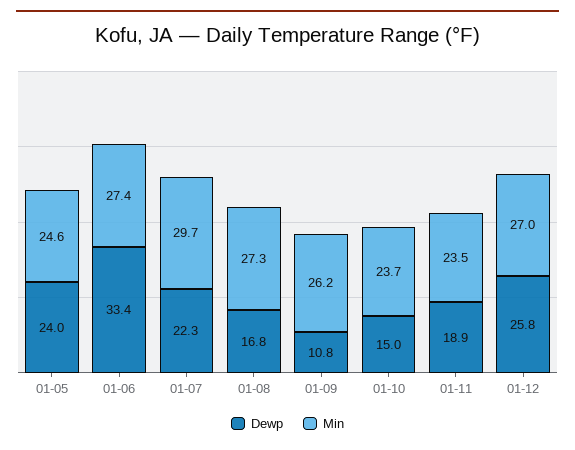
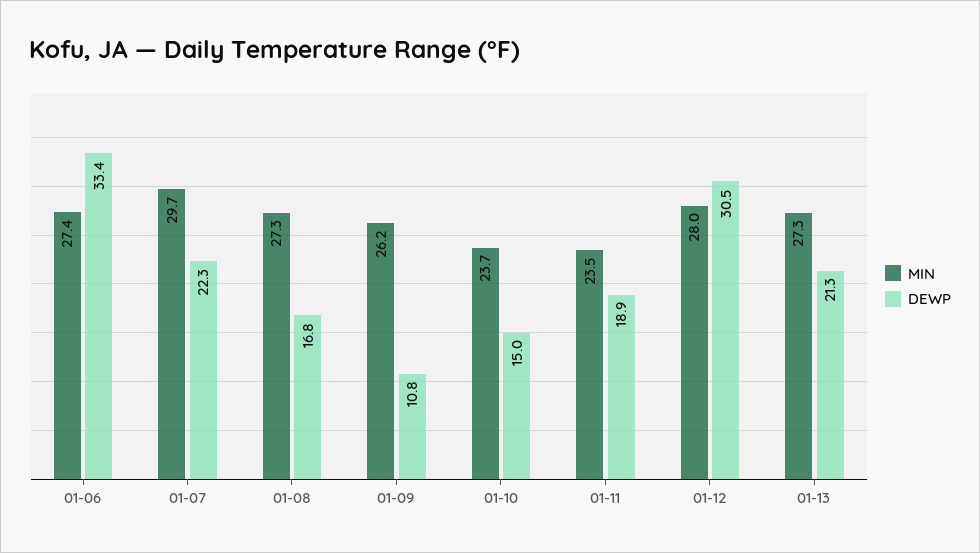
Dewp, 01-05: 24 -> none
Min, 01-05: 24.6 -> none
Dewp, 01-12: 25.8 -> 30.5
Min, 01-12: 27 -> 28
Min, 01-13: none -> 27.3
Dewp, 01-13: none -> 21.3

